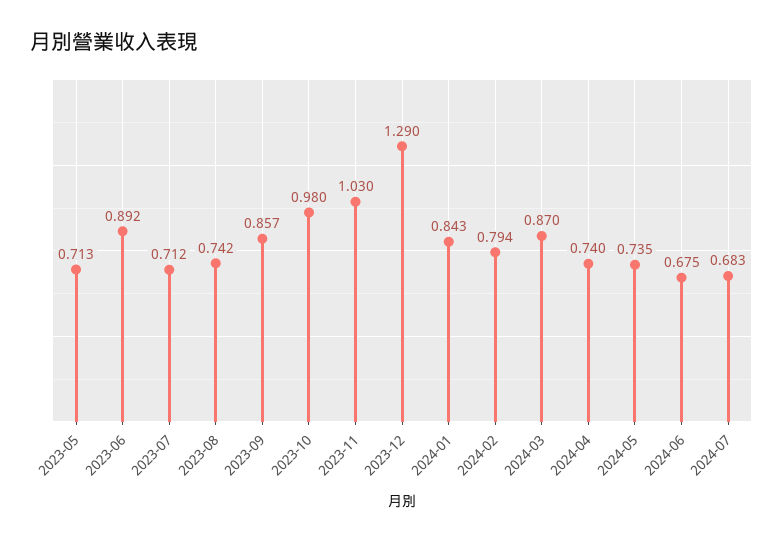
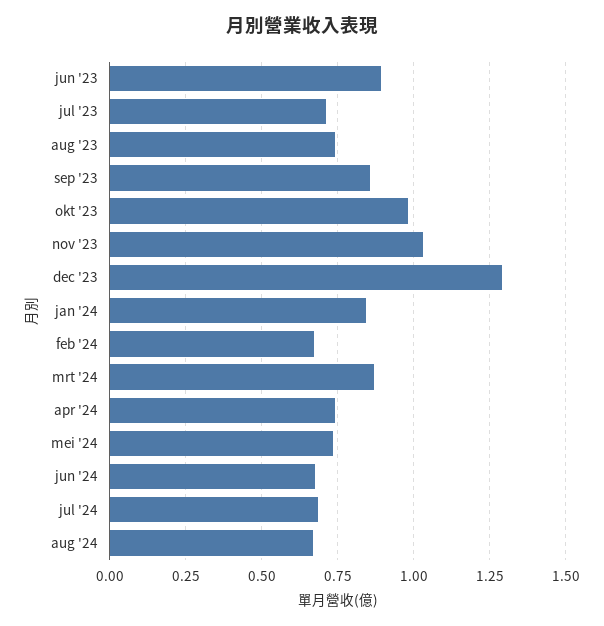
2023-05: 0.713 -> none
2024-02: 0.794 -> 0.675
aug '24: none -> 0.675

